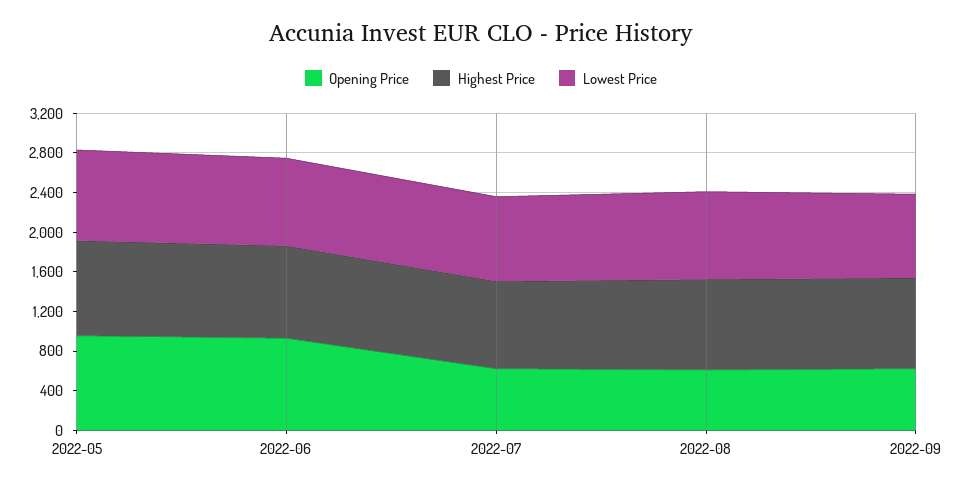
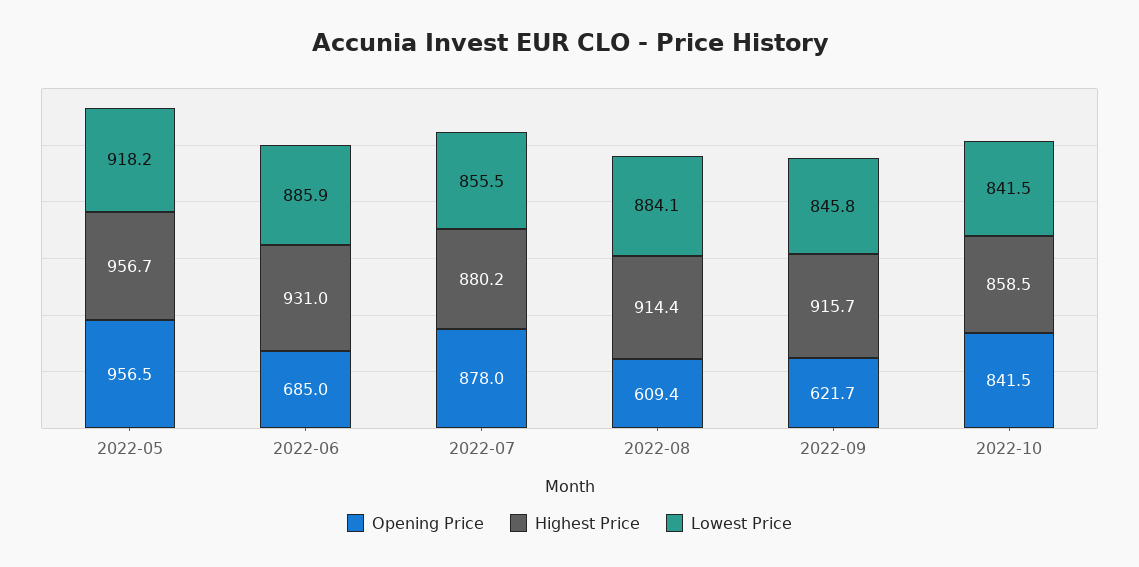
Opening Price, 2022-06: 900 -> 685
Opening Price, 2022-07: 600 -> 878
Opening Price, 2022-10: none -> 841.5
Highest Price, 2022-10: none -> 858.5
Lowest Price, 2022-10: none -> 841.5

